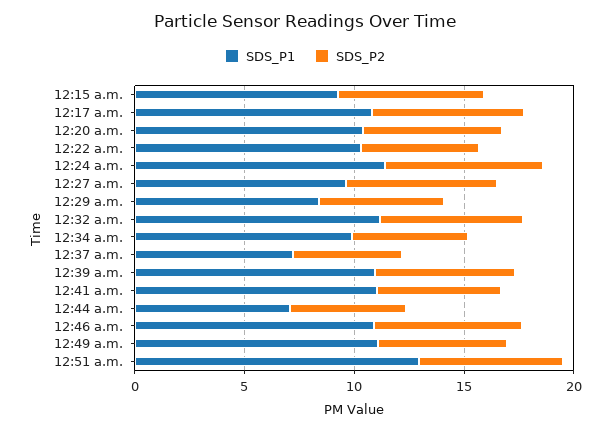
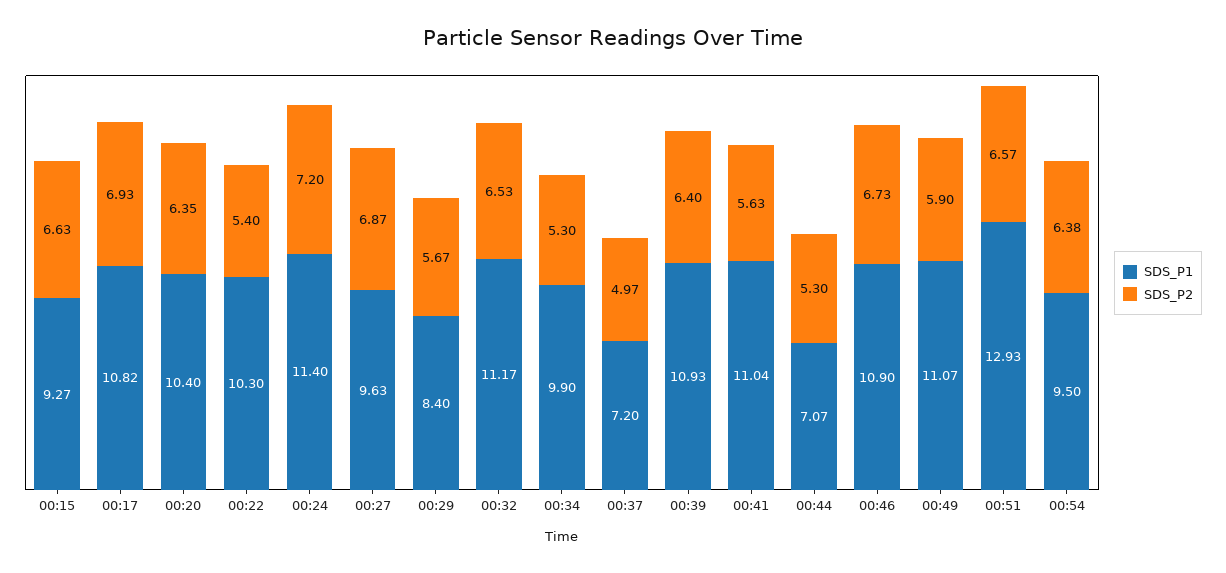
SDS_P1, 00:54: none -> 9.5
SDS_P2, 00:54: none -> 6.38

